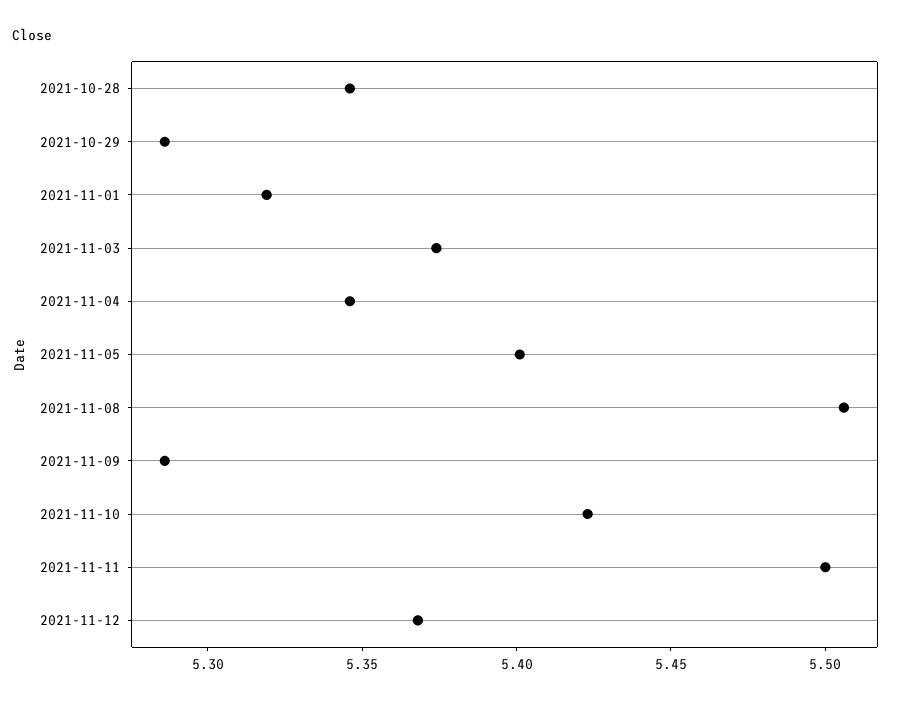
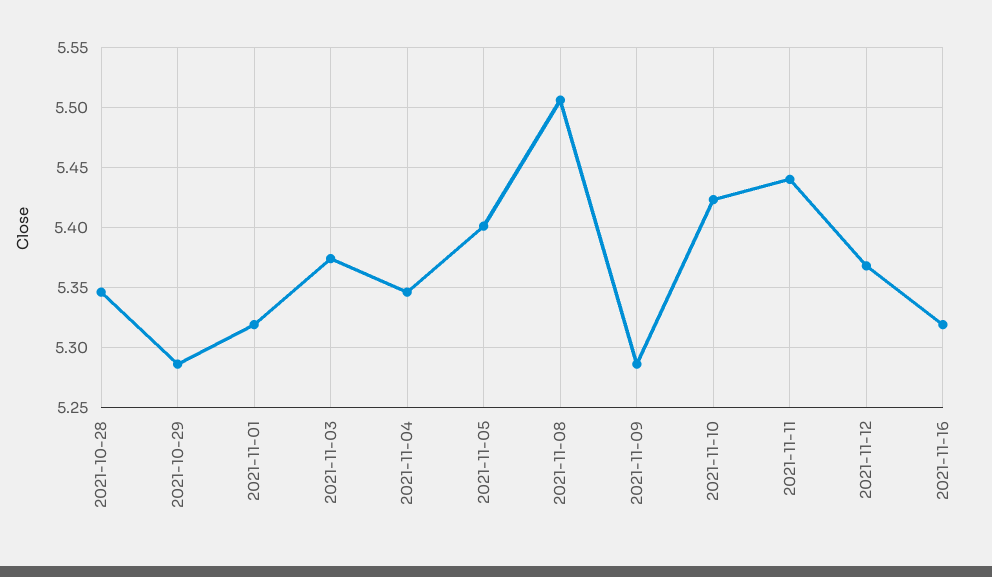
2021-11-11: 5.5 -> 5.44
2021-11-16: none -> 5.32

